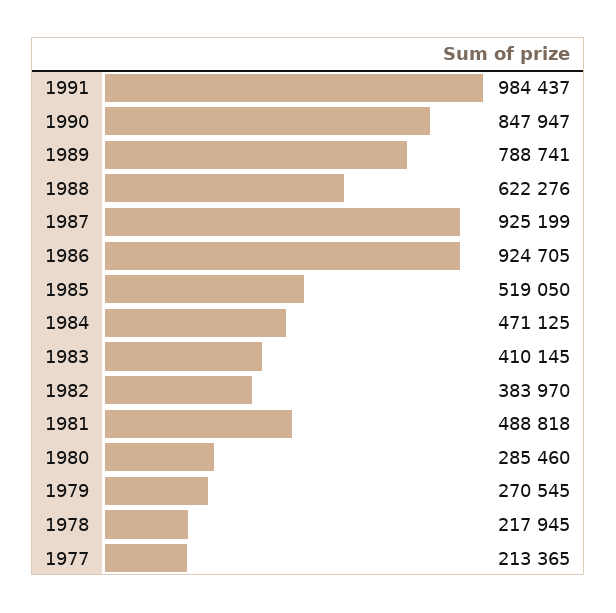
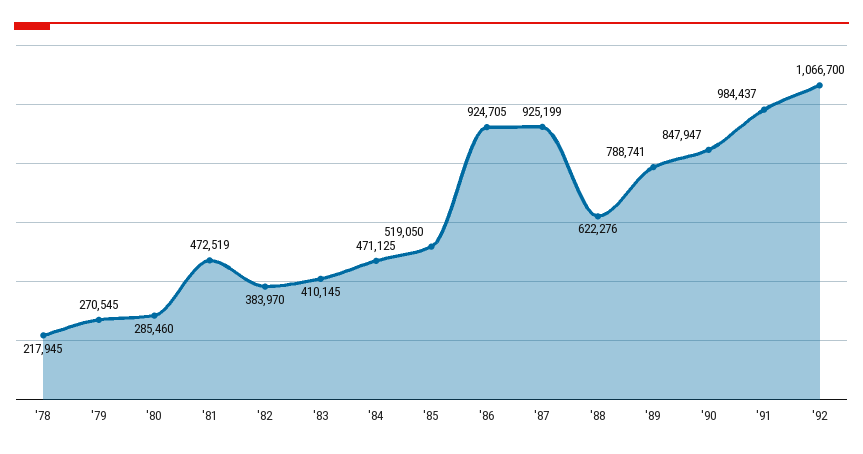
1981: 488818 -> 472519
1977: 213365 -> none
'92: none -> 1066700

